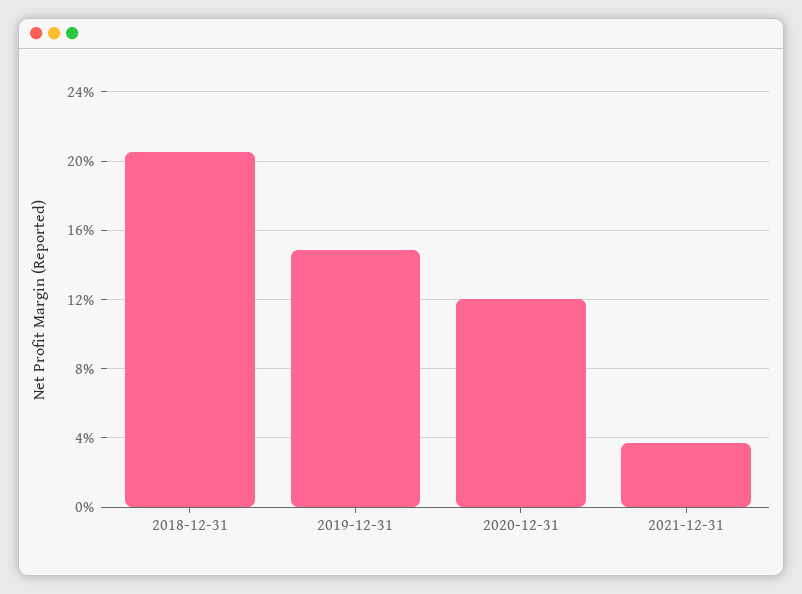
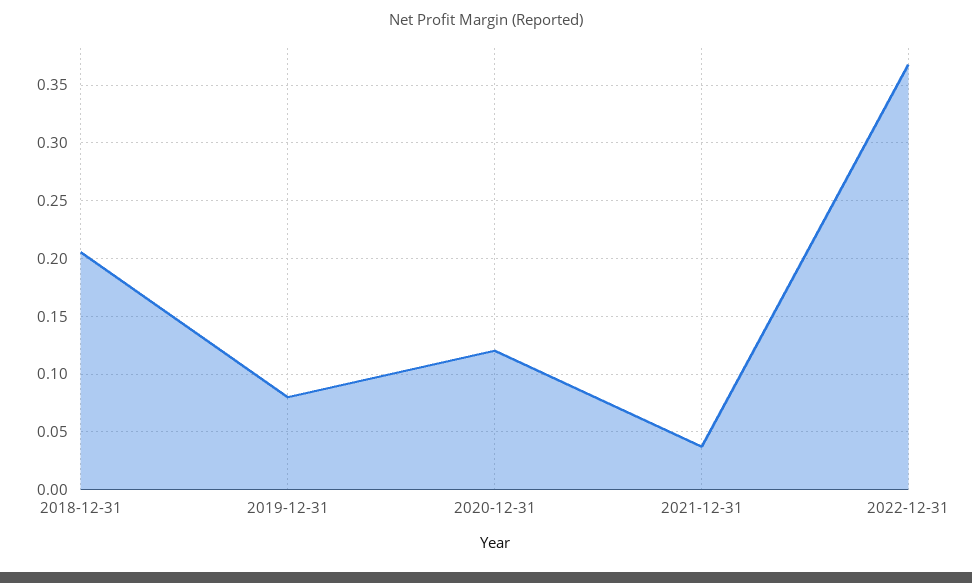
2019-12-31: 0.15 -> 0.08
2022-12-31: none -> 0.37

